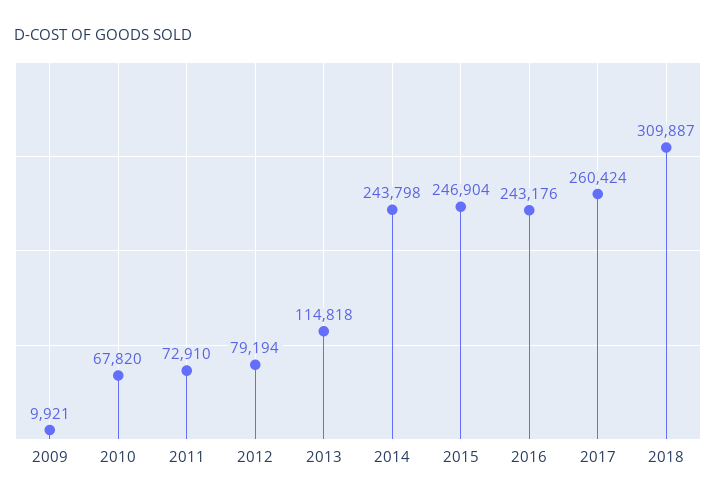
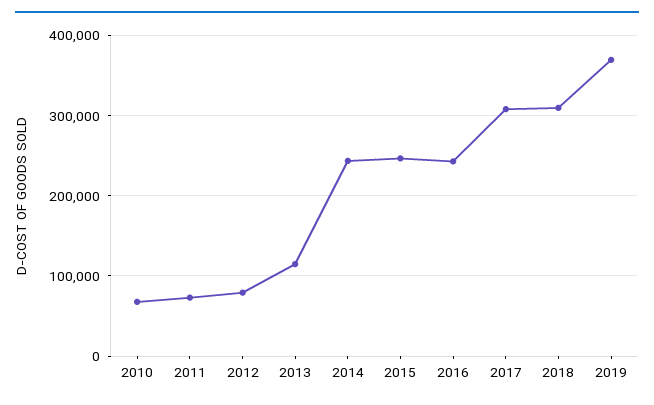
2009: 9921 -> none
2017: 260424 -> 310000
2019: none -> 370000

